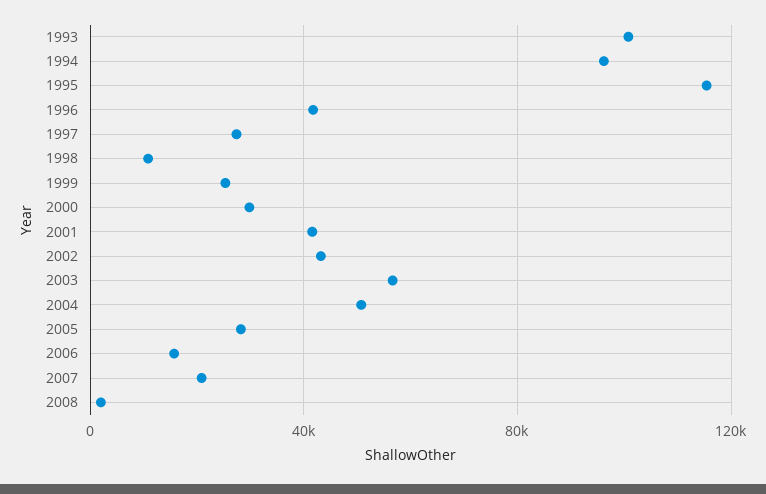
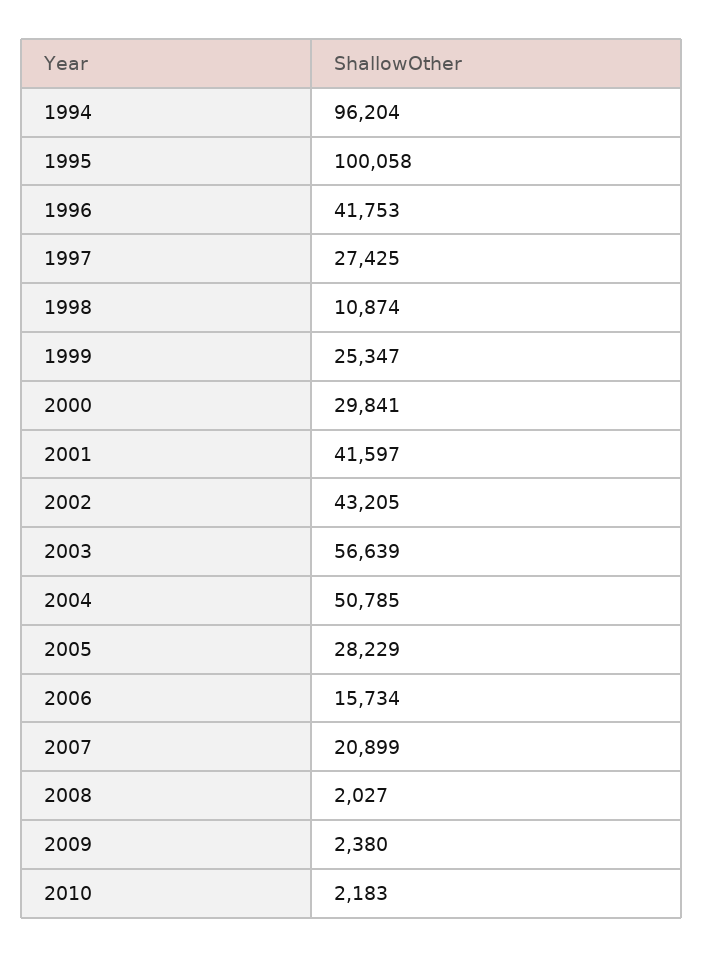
1993: 100000 -> none
1995: 115000 -> 100058
2009: none -> 2380
2010: none -> 2183

